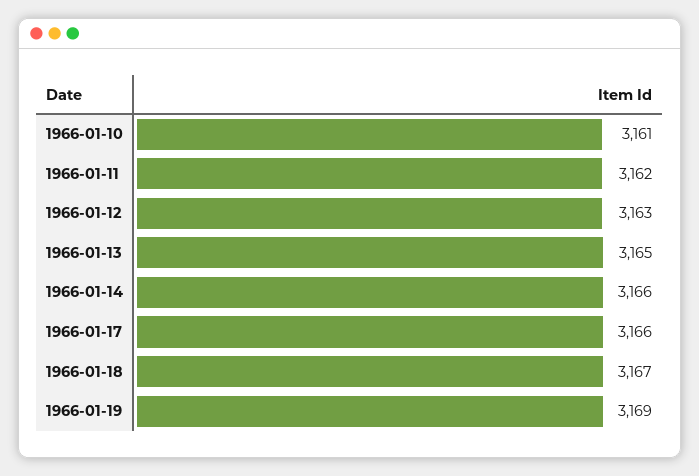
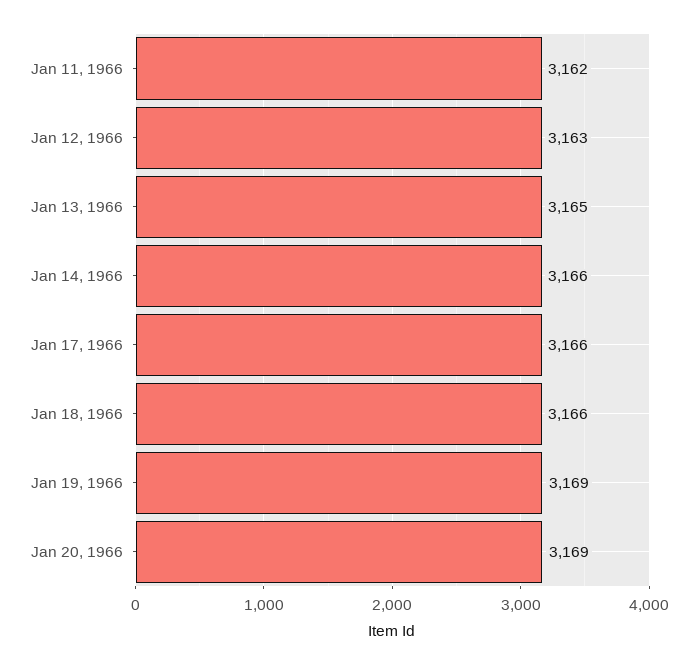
1966-01-10: 3161 -> none
1966-01-18: 3167 -> 3166
Jan 20, 1966: none -> 3169

